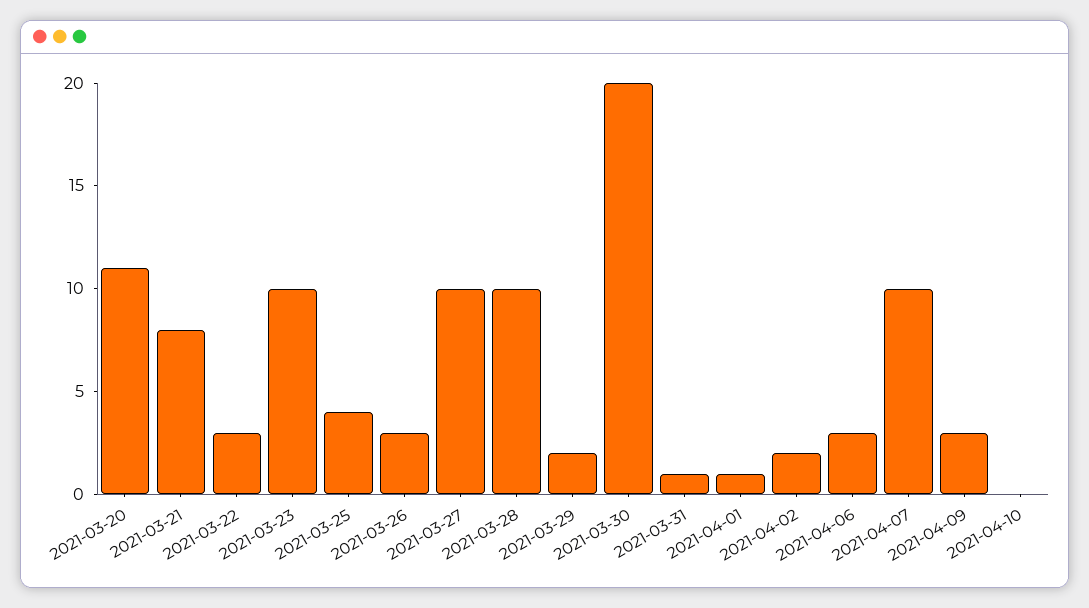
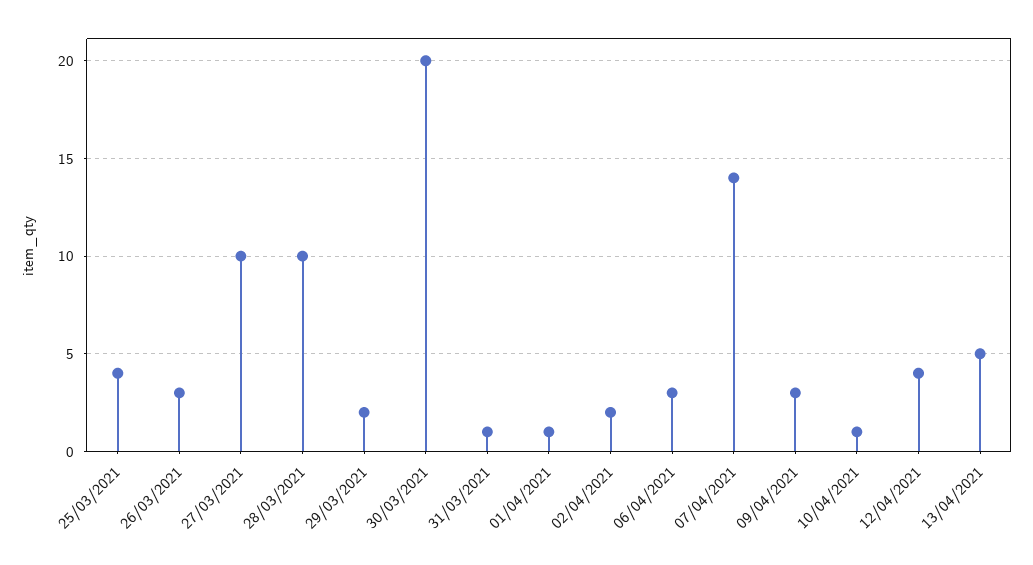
2021-03-20: 11 -> none
2021-03-21: 8 -> none
2021-03-22: 3 -> none
2021-03-23: 10 -> none
2021-04-07: 10 -> 14
2021-04-10: 0 -> 1
12/04/2021: none -> 4
13/04/2021: none -> 5

